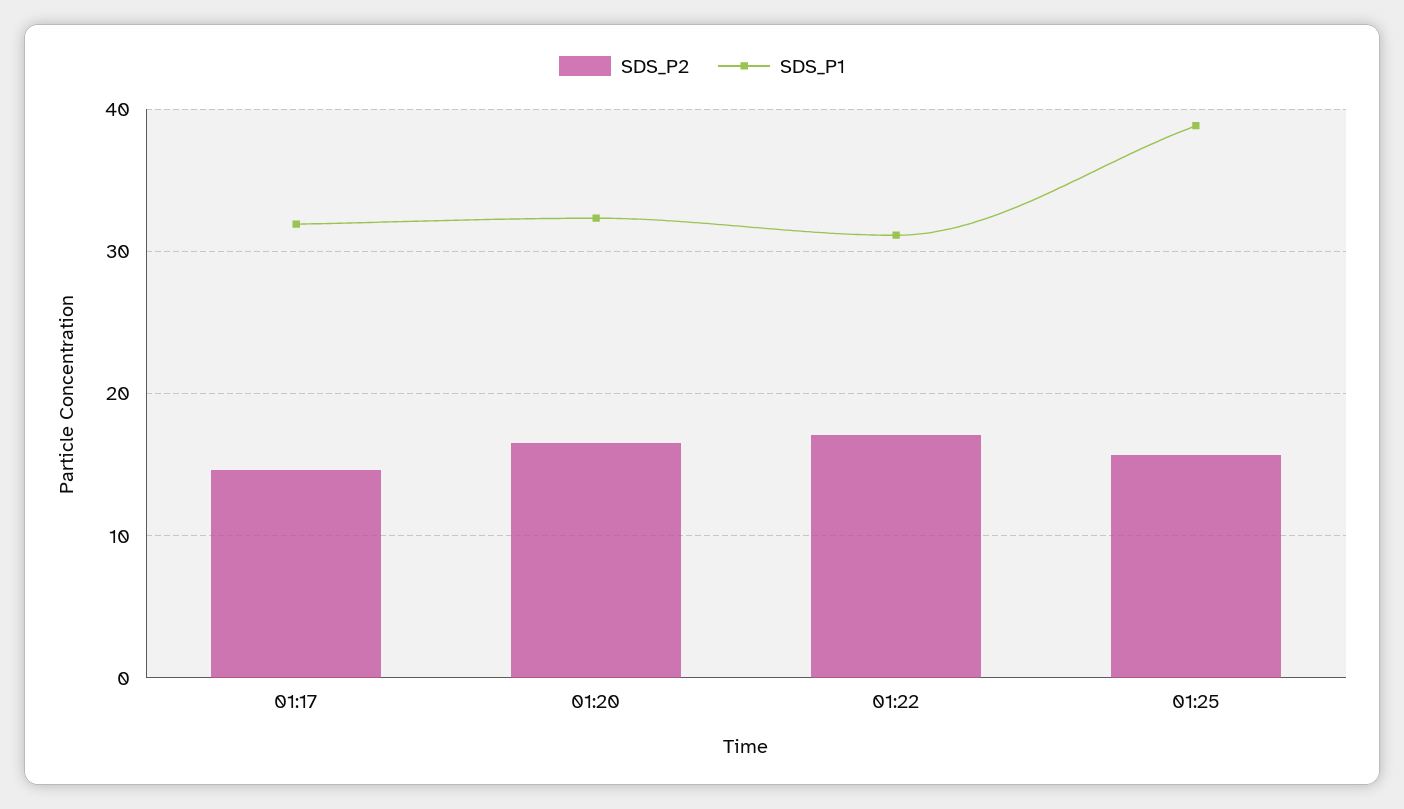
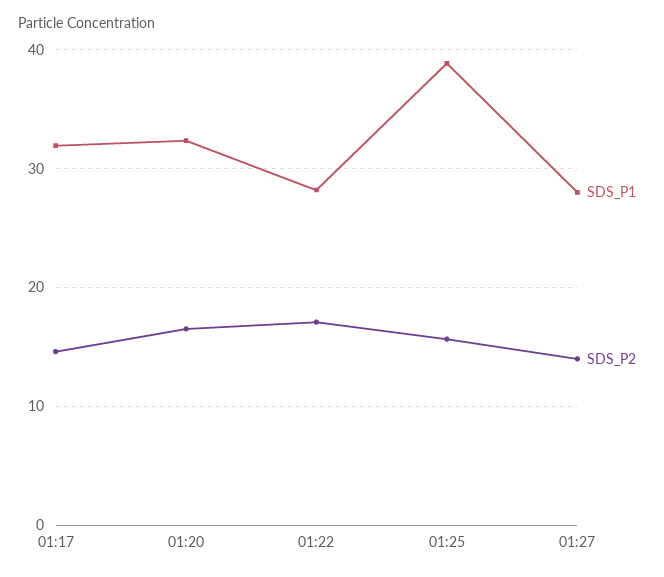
SDS_P1, 01:22: 31 -> 28
SDS_P1, 01:27: none -> 28
SDS_P2, 01:27: none -> 14

